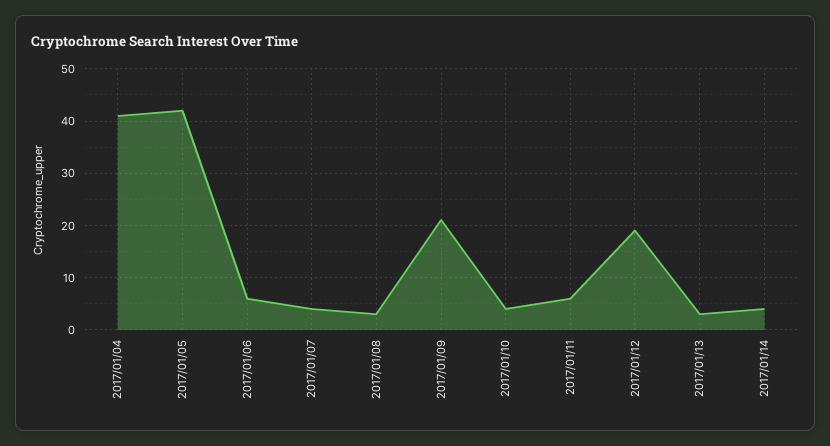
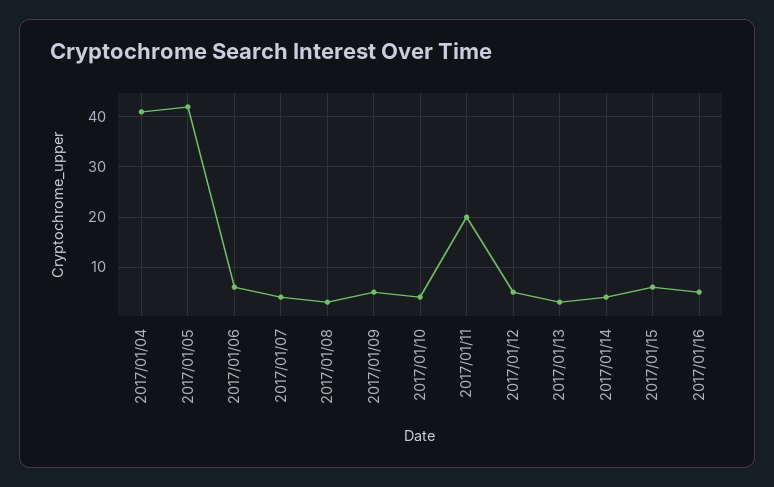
2017/01/09: 20 -> 5
2017/01/11: 5 -> 20
2017/01/12: 20 -> 5
2017/01/15: none -> 5
2017/01/16: none -> 5

